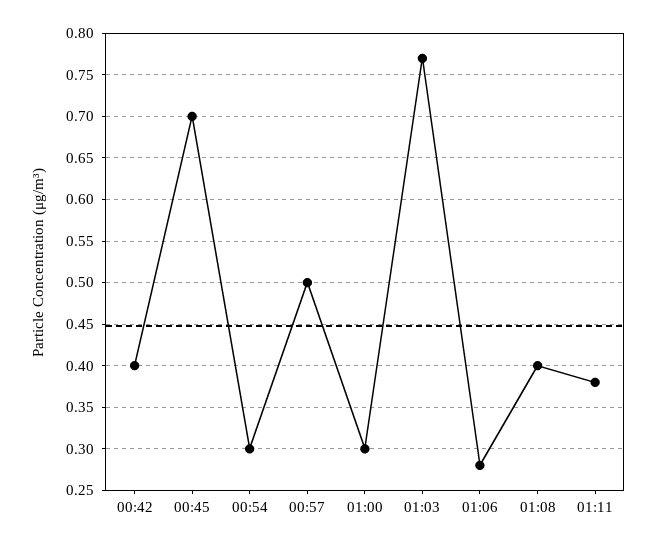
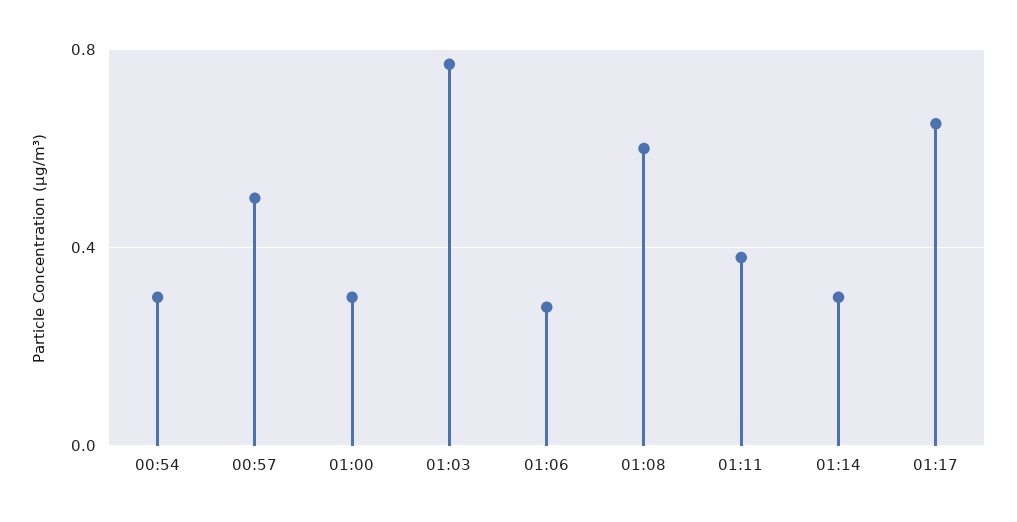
00:42: 0.4 -> none
00:45: 0.7 -> none
01:08: 0.4 -> 0.6
01:14: none -> 0.3
01:17: none -> 0.65

